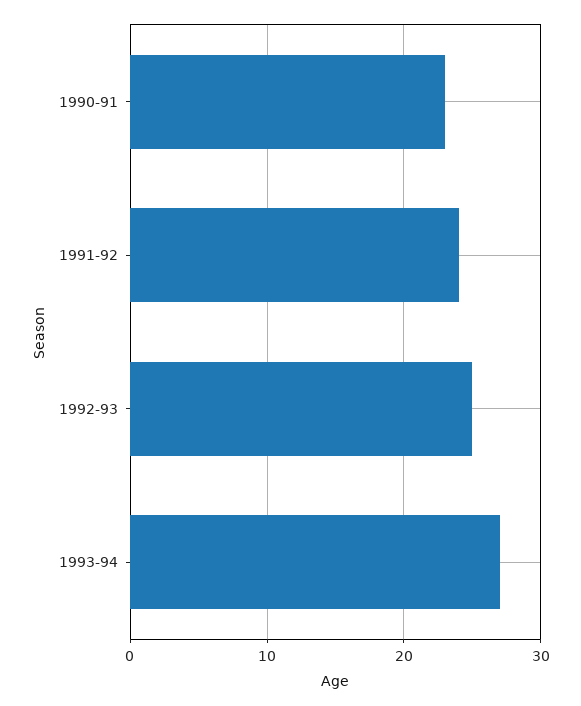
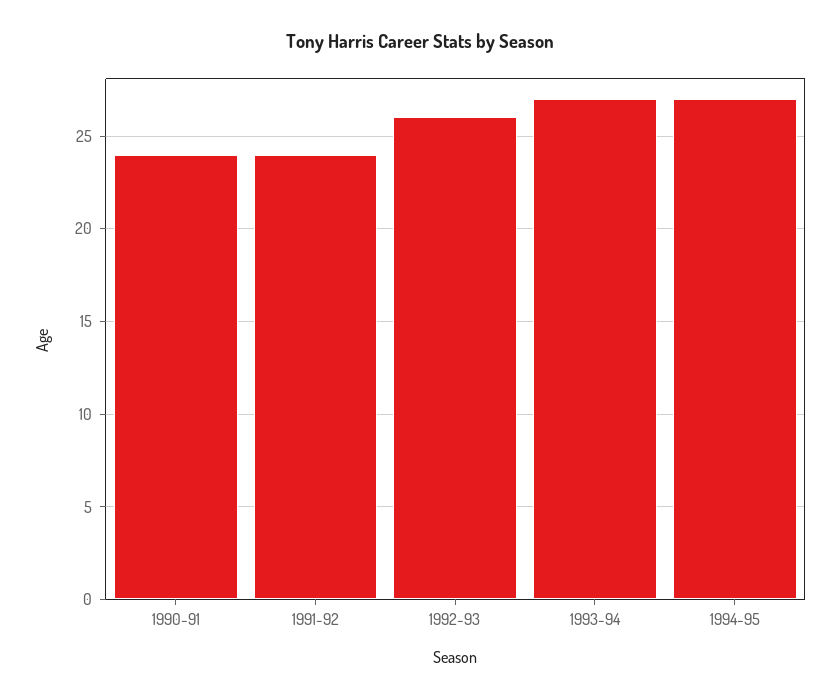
1990-91: 23 -> 24
1992-93: 25 -> 26
1994-95: none -> 27

